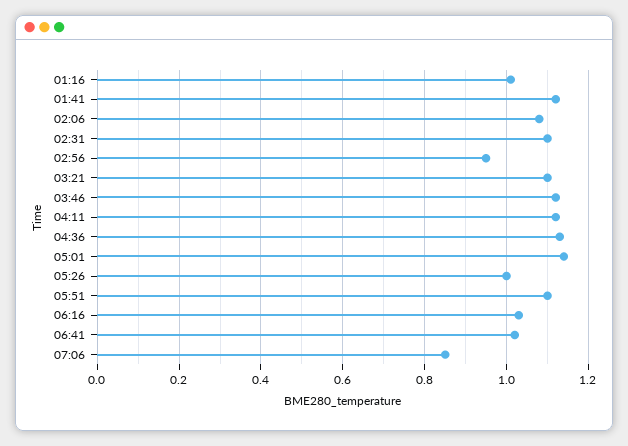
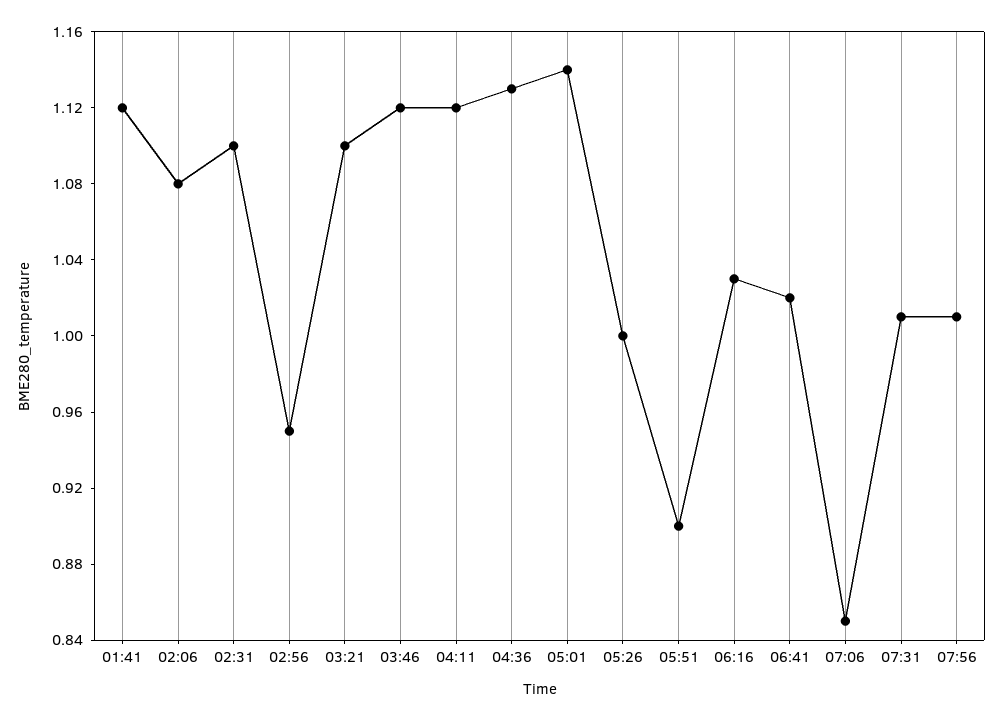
01:16: 1 -> none
05:51: 1.1 -> 0.9
07:31: none -> 1.01
07:56: none -> 1.01

